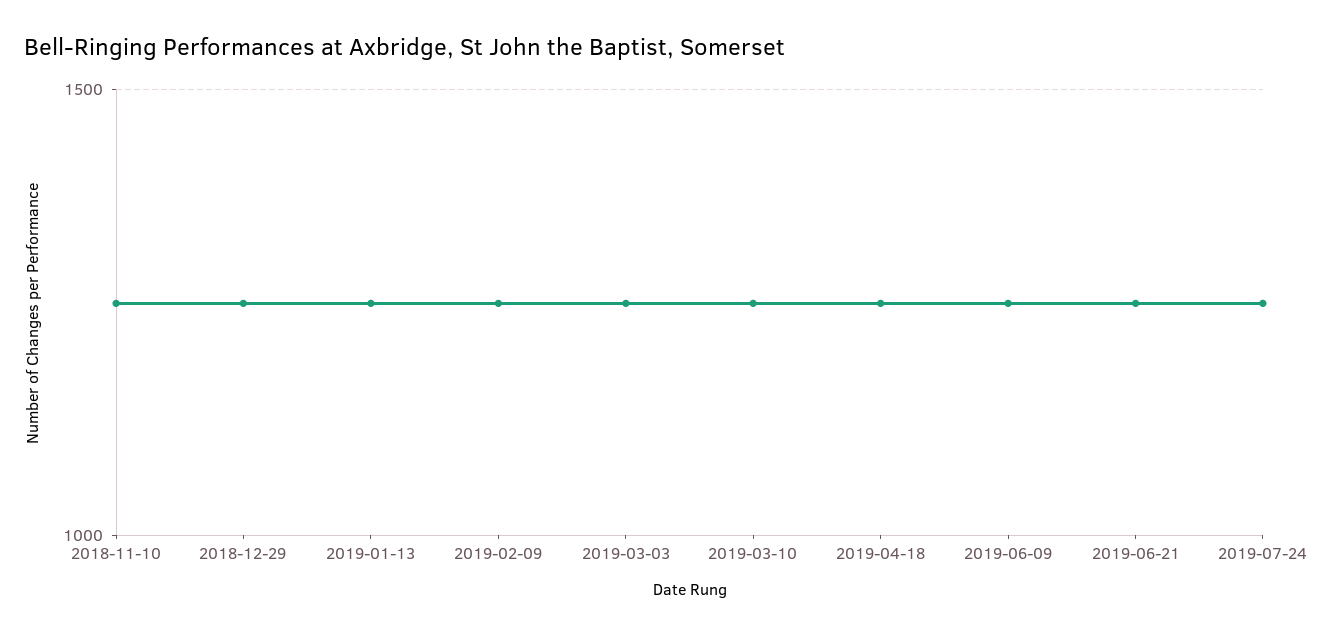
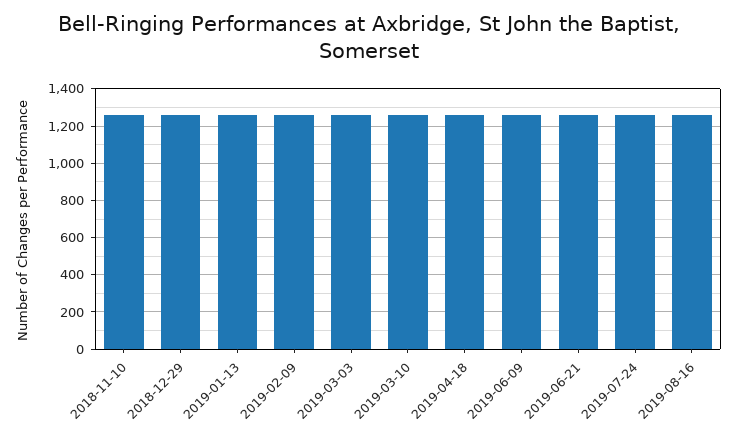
2019-08-16: none -> 1250

